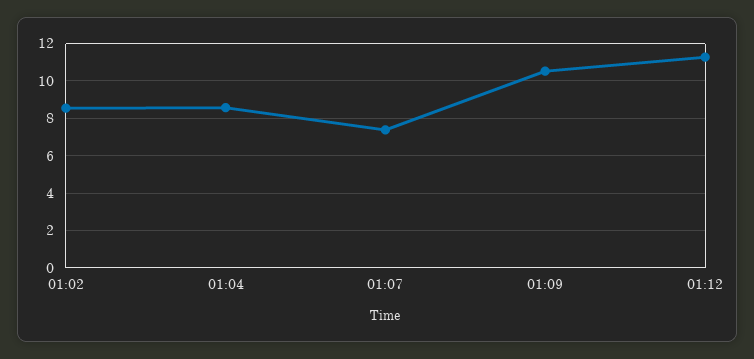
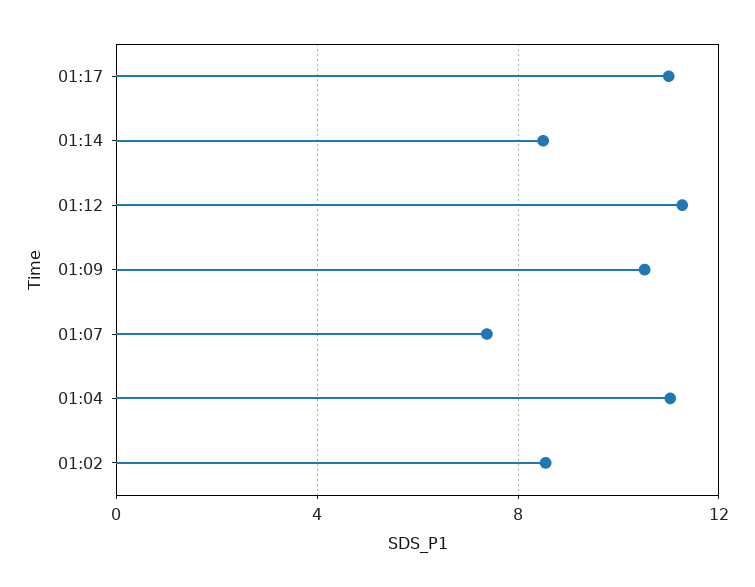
01:04: 8.5 -> 11
01:17: none -> 11
01:14: none -> 8.5

